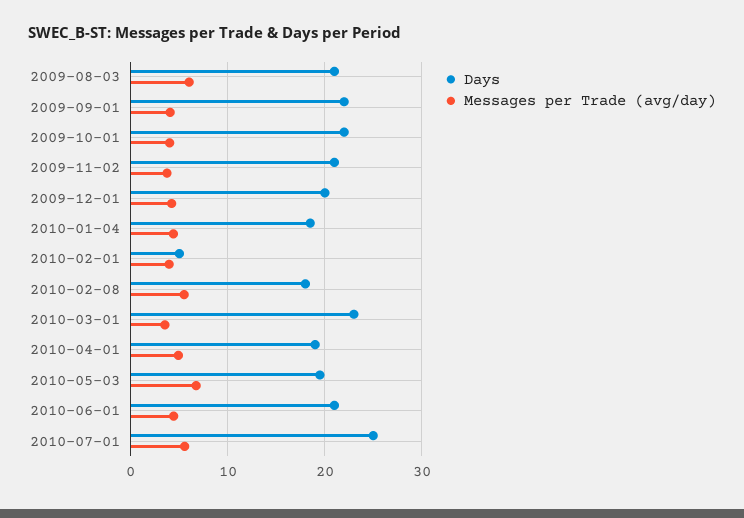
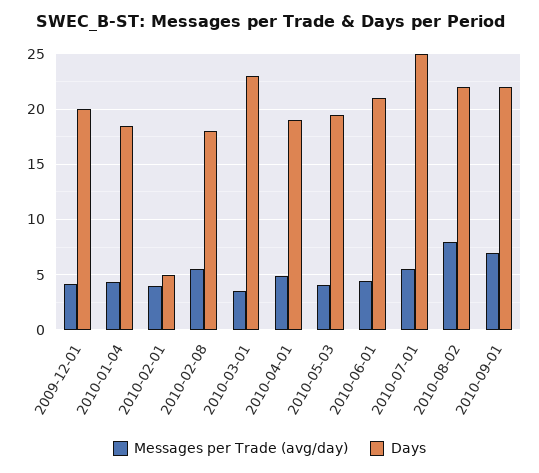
Days, 2009-08-03: 21 -> none
Messages per Trade (avg/day), 2009-08-03: 6 -> none
Days, 2009-09-01: 22 -> none
Messages per Trade (avg/day), 2009-09-01: 4 -> none
Days, 2009-10-01: 22 -> none
Messages per Trade (avg/day), 2009-10-01: 4 -> none
Days, 2009-11-02: 21 -> none
Messages per Trade (avg/day), 2009-11-02: 4 -> none
Messages per Trade (avg/day), 2010-05-03: 7 -> 4
Messages per Trade (avg/day), 2010-08-02: none -> 8
Days, 2010-08-02: none -> 22
Messages per Trade (avg/day), 2010-09-01: none -> 7
Days, 2010-09-01: none -> 22

